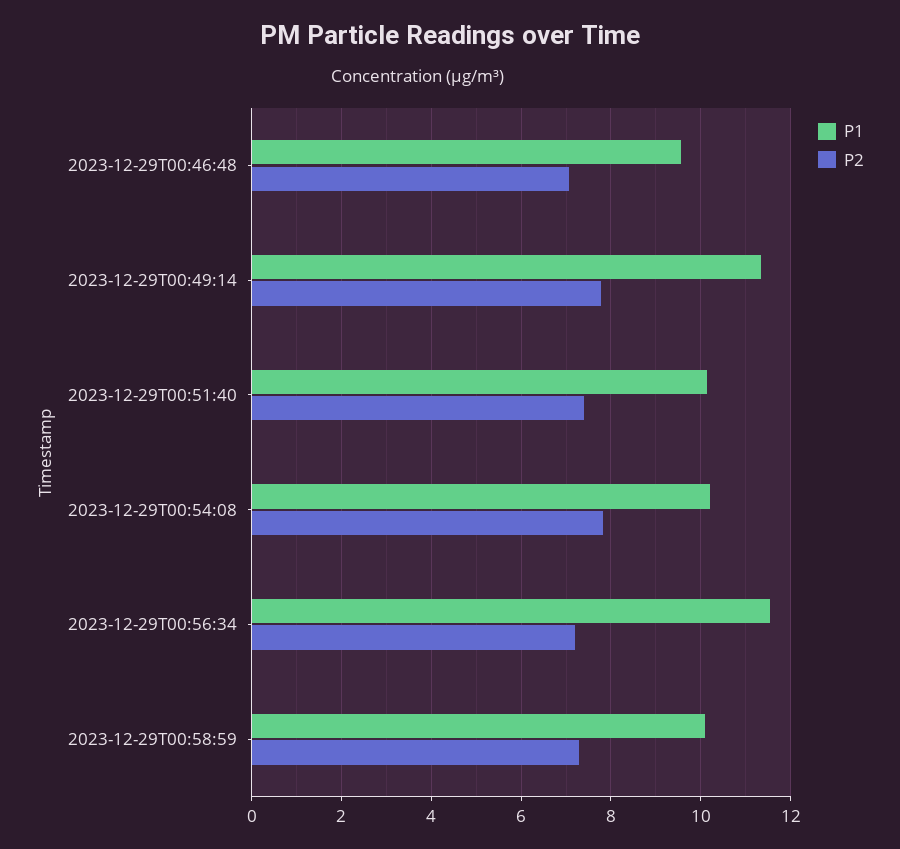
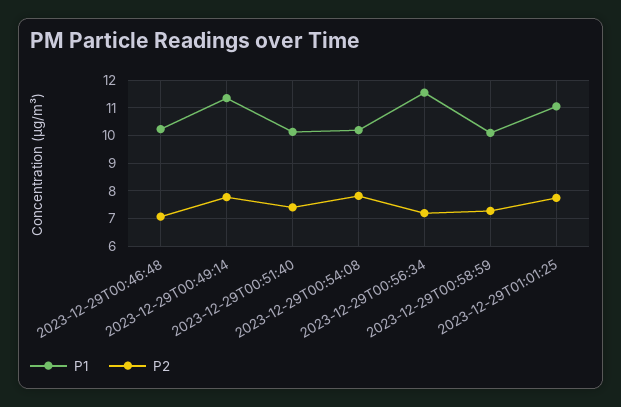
P1, 2023-12-29T00:46:48: 9.6 -> 10.25
P1, 2023-12-29T01:01:25: none -> 11
P2, 2023-12-29T01:01:25: none -> 7.75

